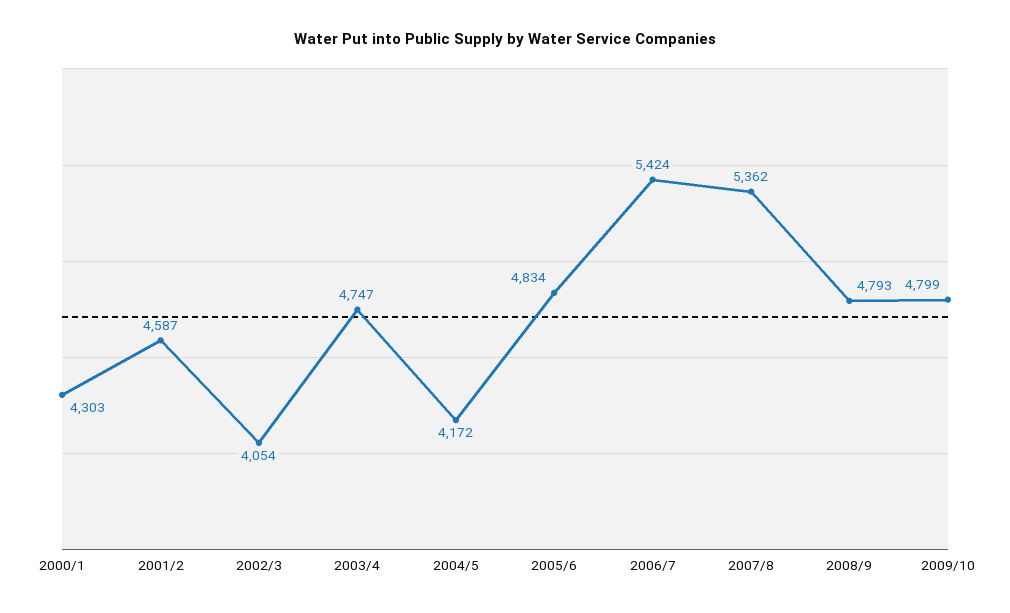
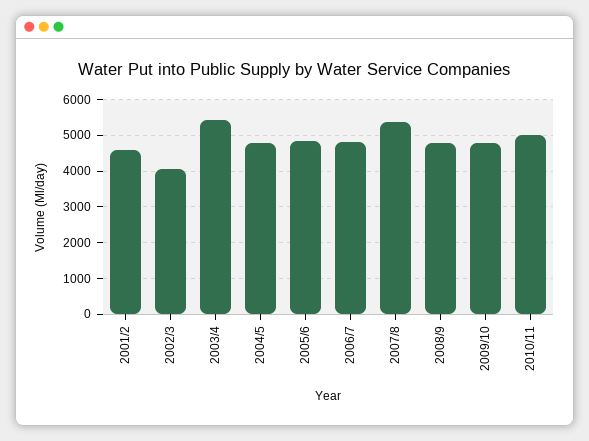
2000/1: 4303 -> none
2003/4: 4747 -> 5400
2004/5: 4172 -> 4800
2006/7: 5424 -> 4800
2010/11: none -> 5000

